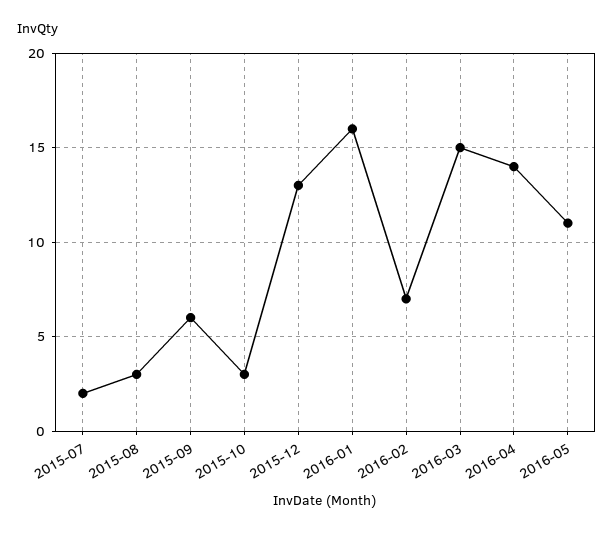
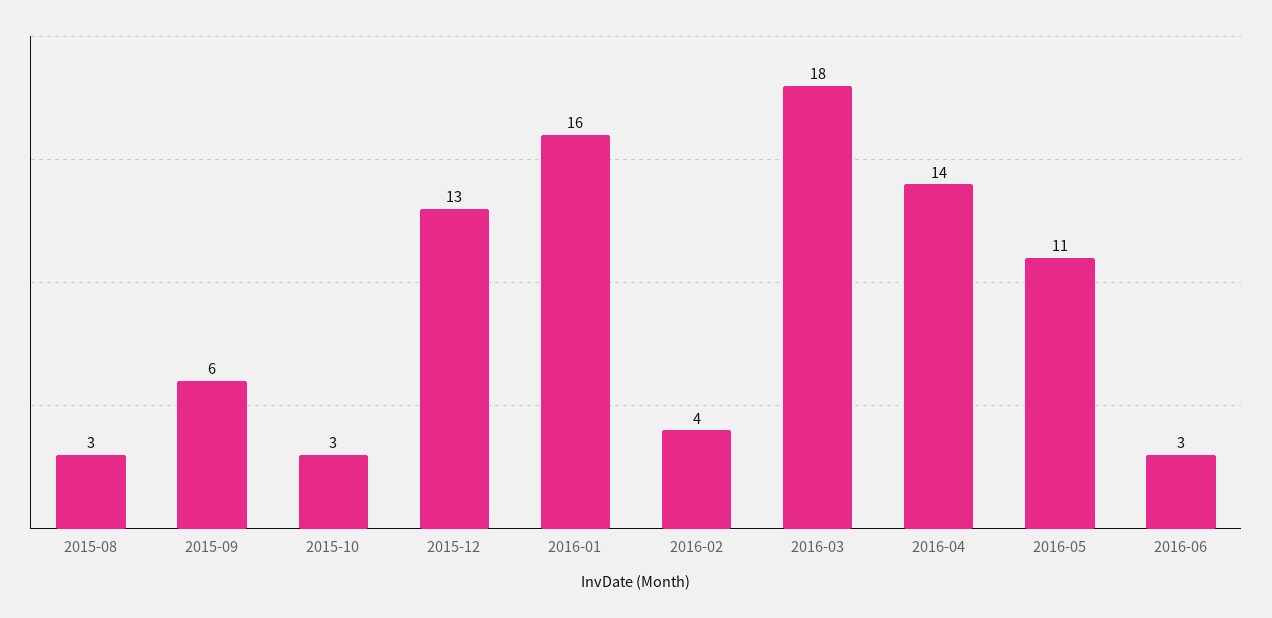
2015-07: 2 -> none
2016-02: 7 -> 4
2016-03: 15 -> 18
2016-06: none -> 3

